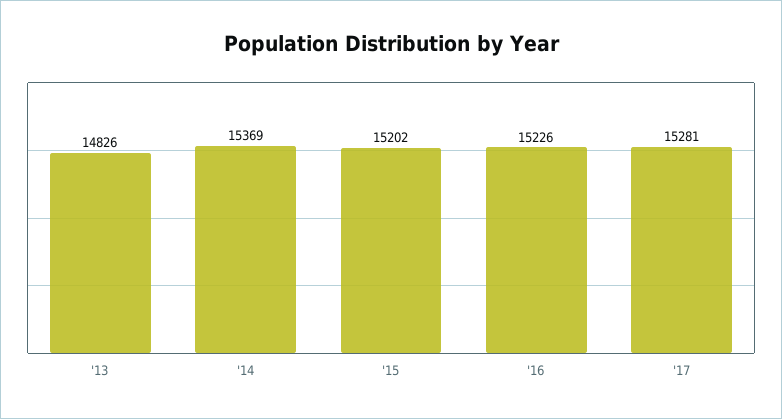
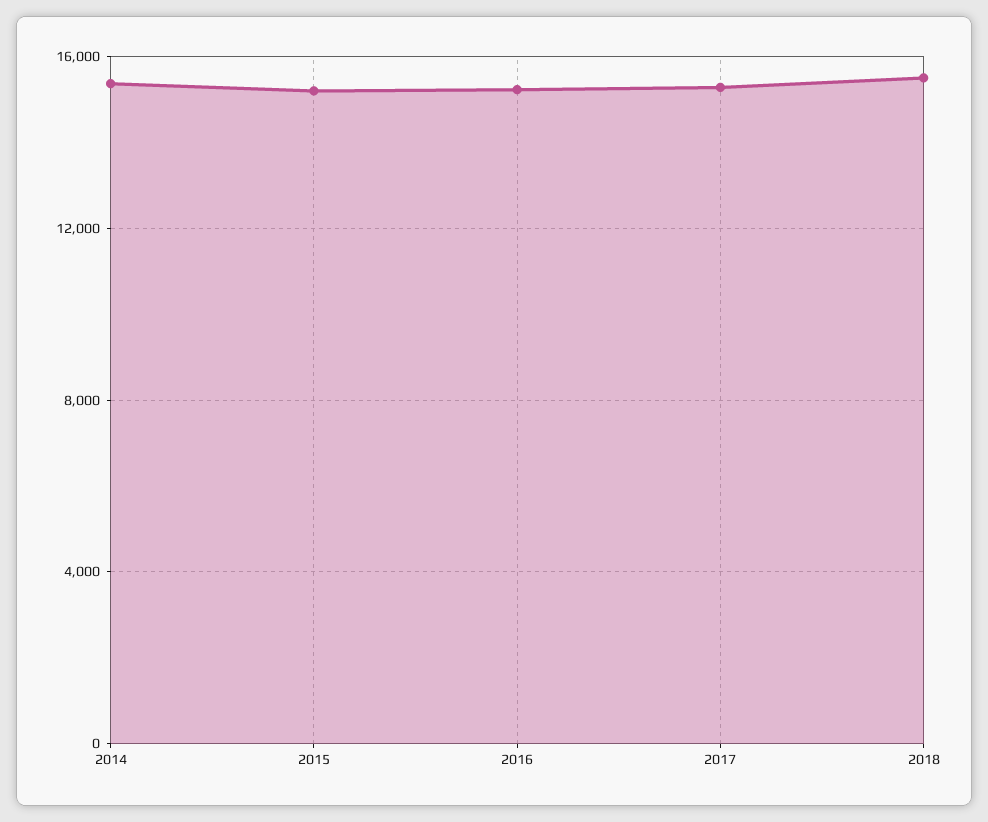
'13: 14826 -> none
2018: none -> 15500

